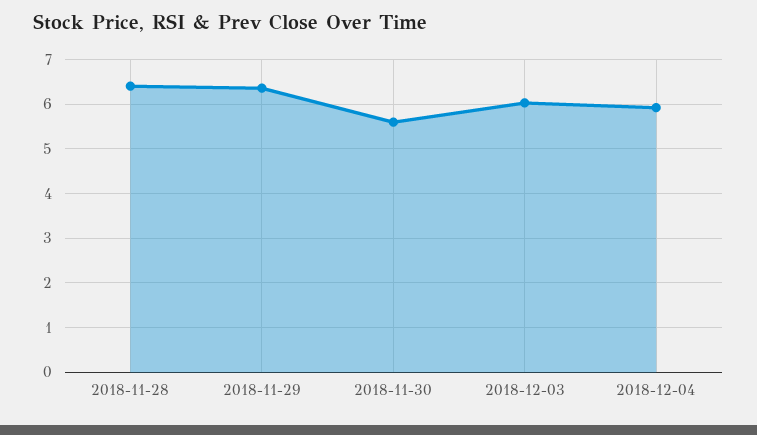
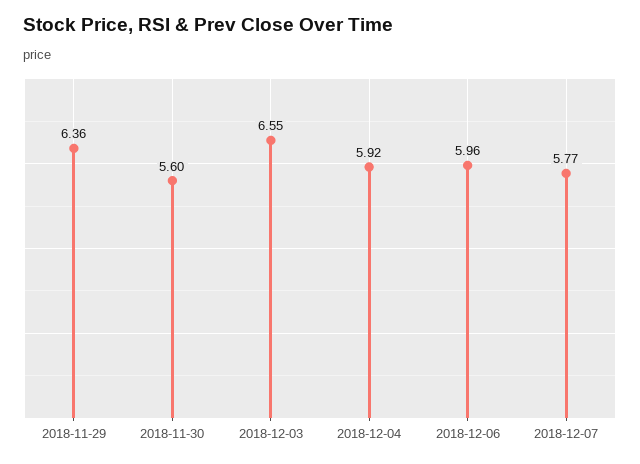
2018-11-28: 6.4 -> none
2018-12-03: 6 -> 6.55
2018-12-06: none -> 5.96
2018-12-07: none -> 5.77

